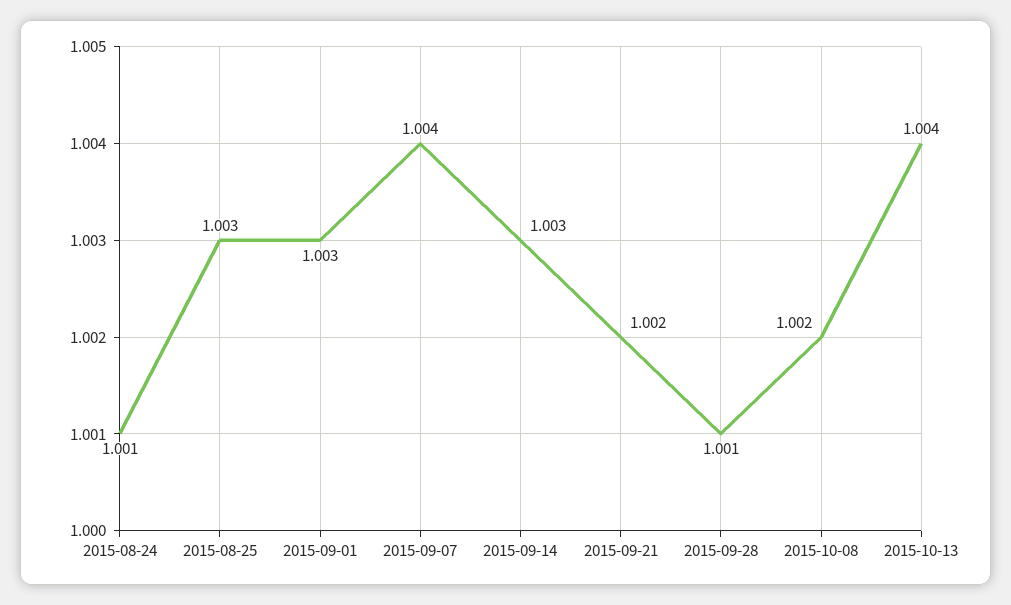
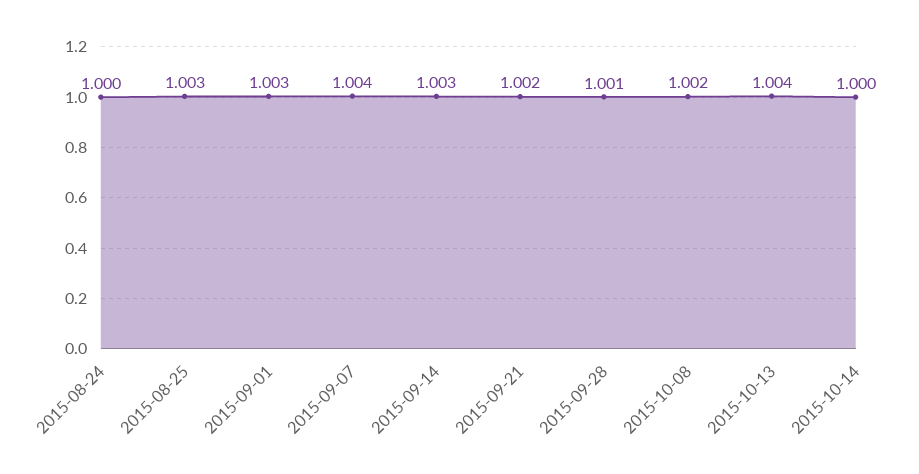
2015-08-24: 1.001 -> 1
2015-10-14: none -> 1

